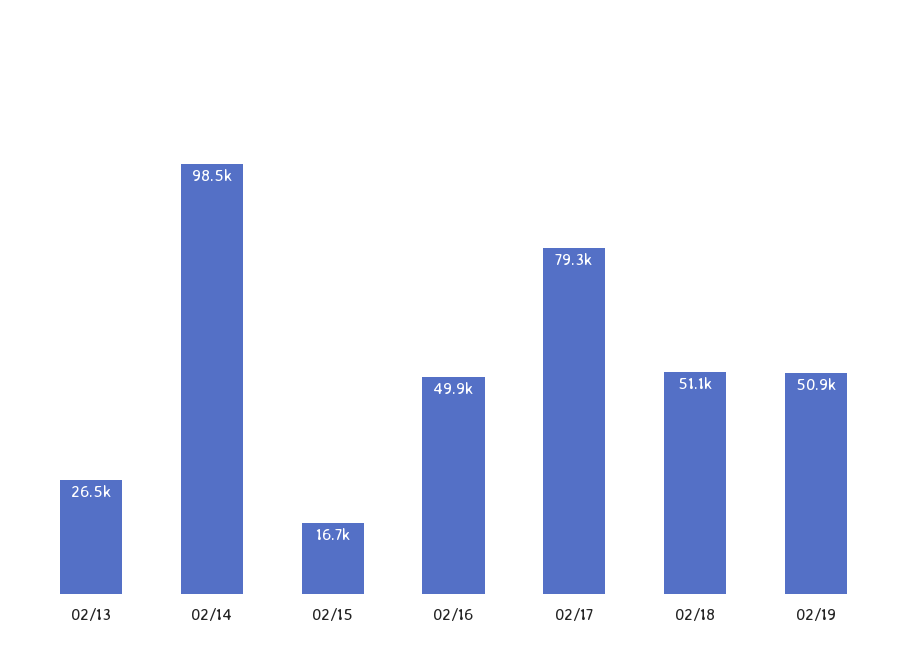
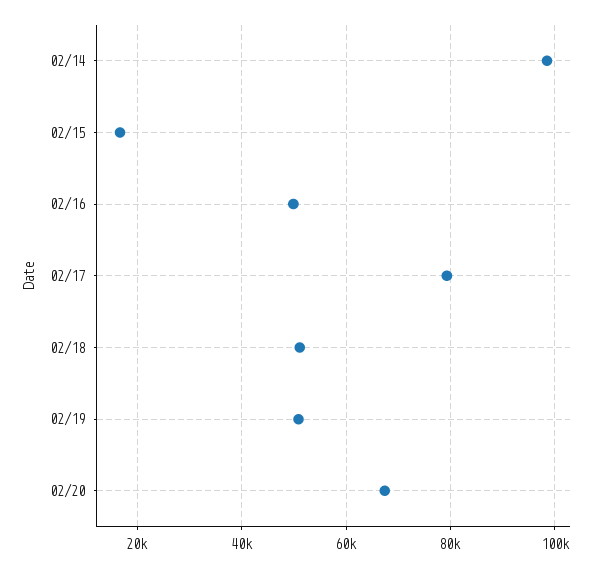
02/13: 26500 -> none
02/20: none -> 68000

